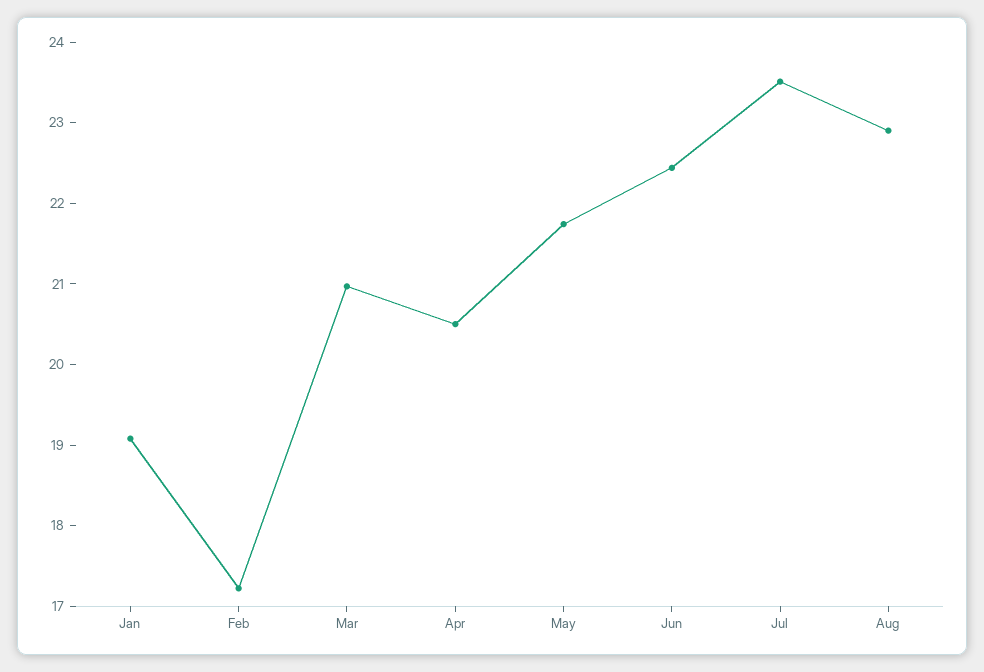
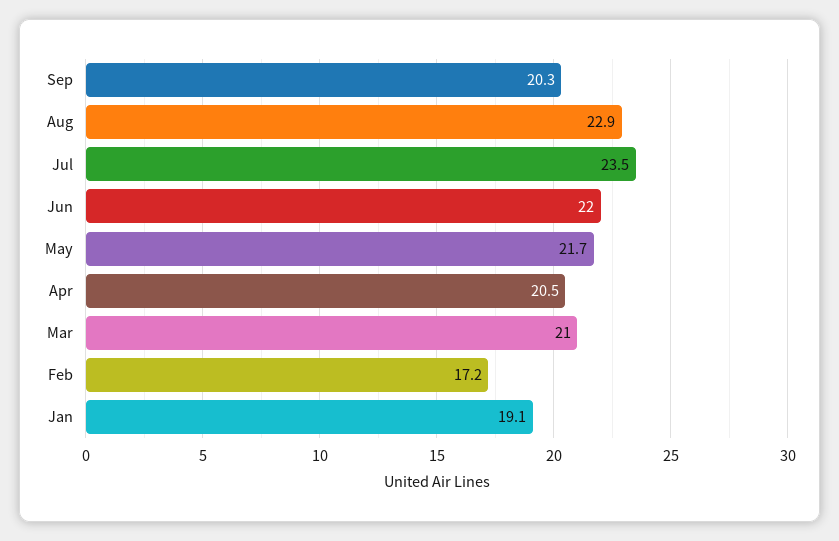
Jun: 22.4 -> 22
Sep: none -> 20.3

